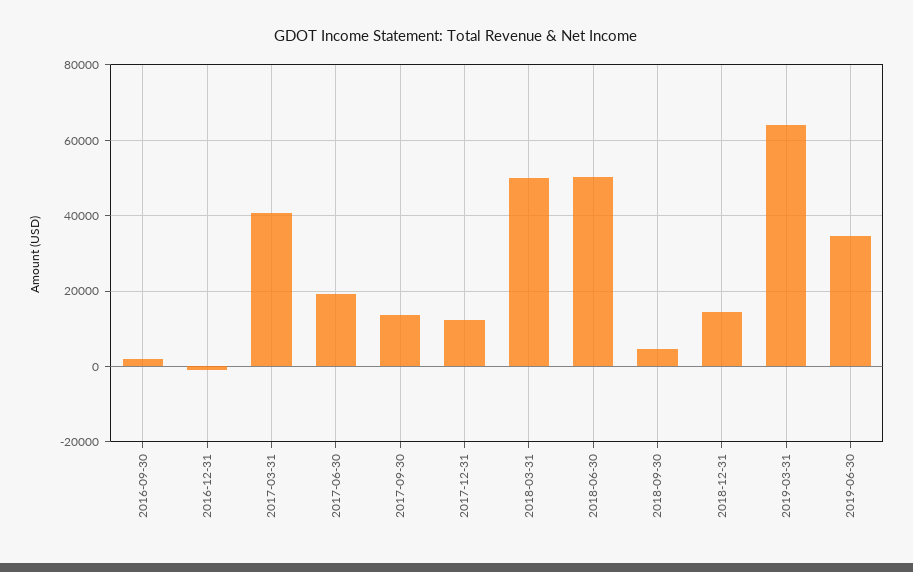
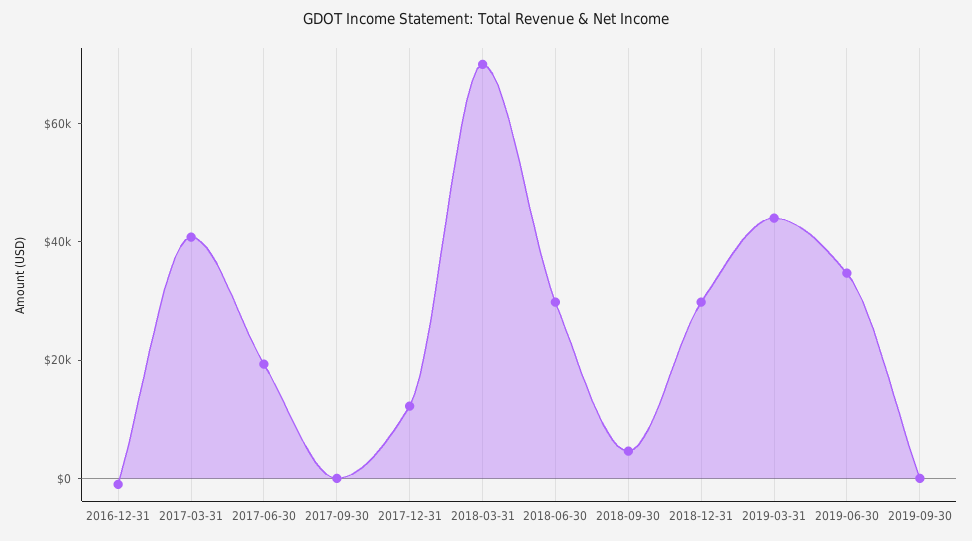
2016-09-30: 2000 -> none
2017-09-30: 14000 -> 0
2018-03-31: 50000 -> 70000
2018-06-30: 50000 -> 30000
2018-12-31: 14000 -> 30000
2019-03-31: 64000 -> 45000
2019-09-30: none -> 0

